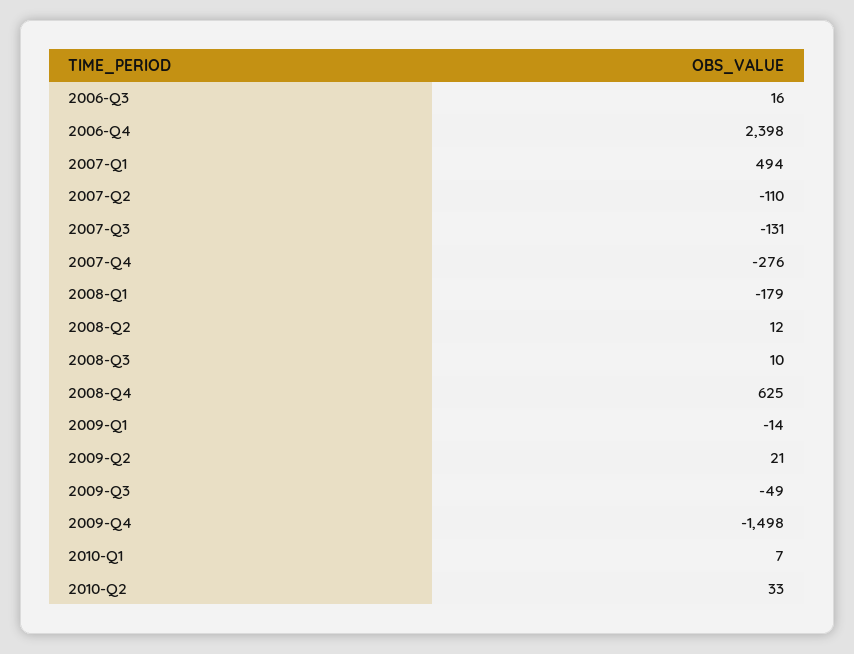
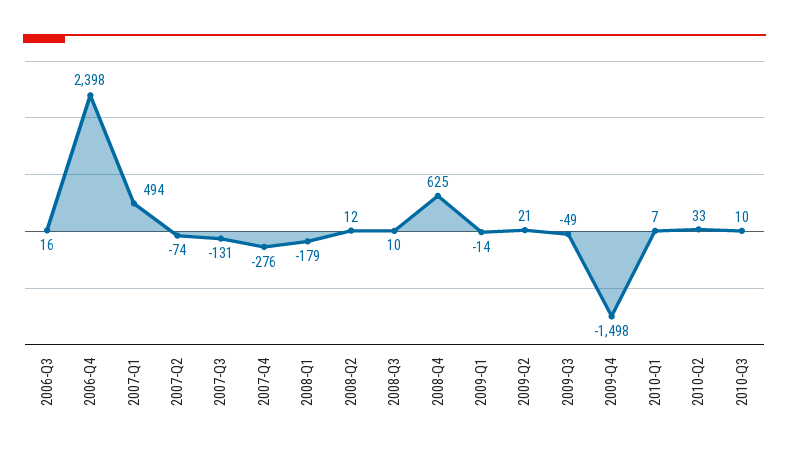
2007-Q2: -110 -> -74
2010-Q3: none -> 10

